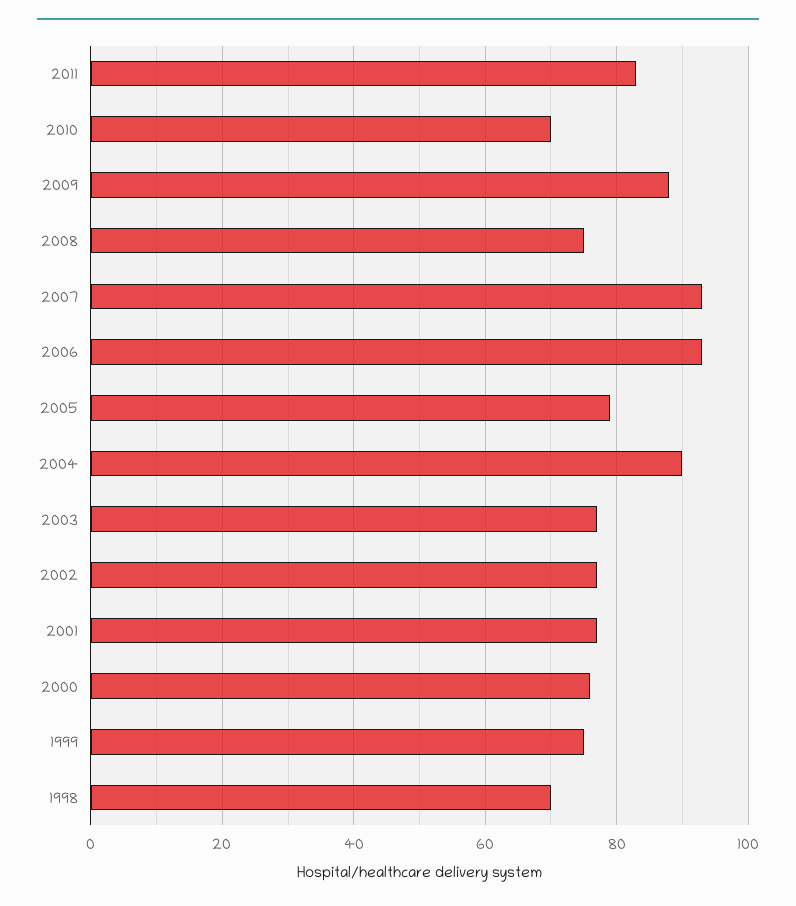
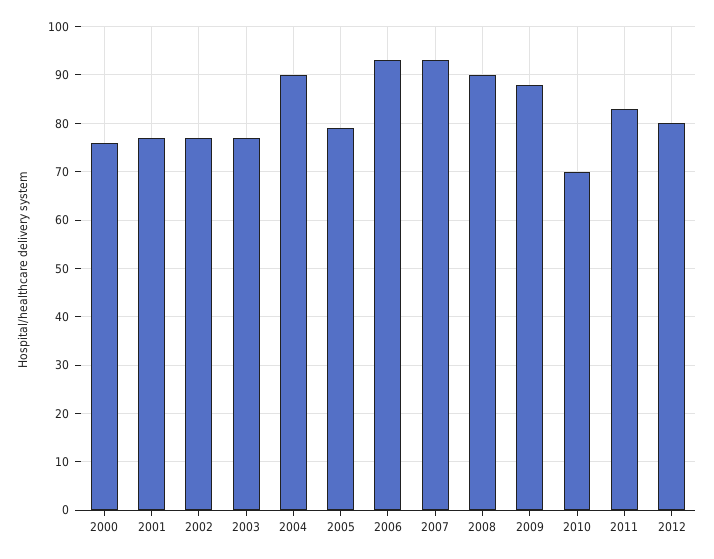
2008: 75 -> 90
1999: 75 -> none
1998: 70 -> none
2012: none -> 80

